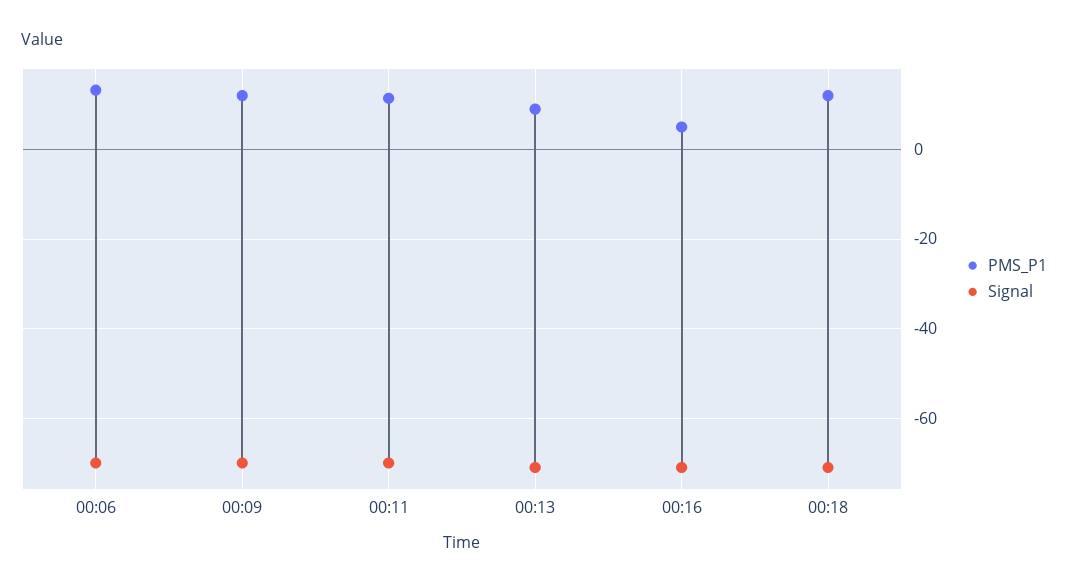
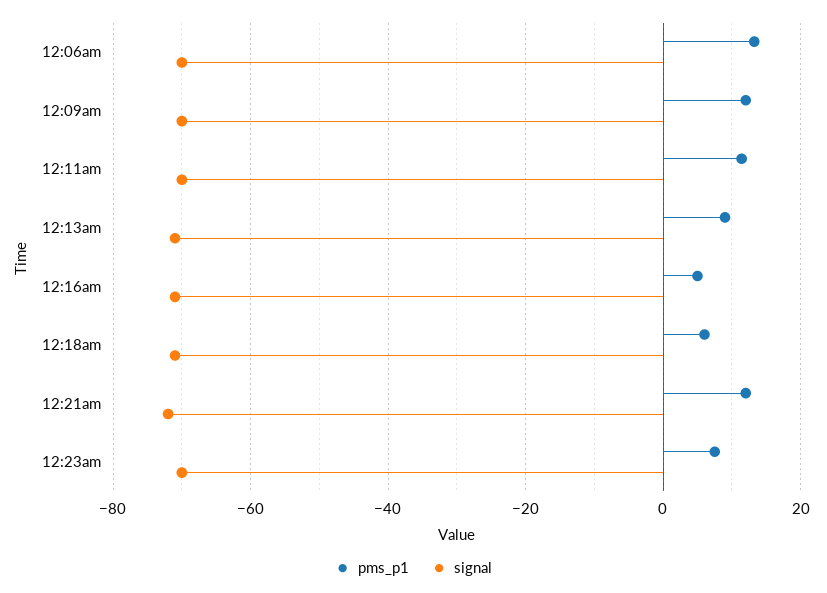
PMS_P1, 00:18: 12 -> 6
PMS_P1, 12:21am: none -> 12
Signal, 12:21am: none -> -72
PMS_P1, 12:23am: none -> 8
Signal, 12:23am: none -> -70

